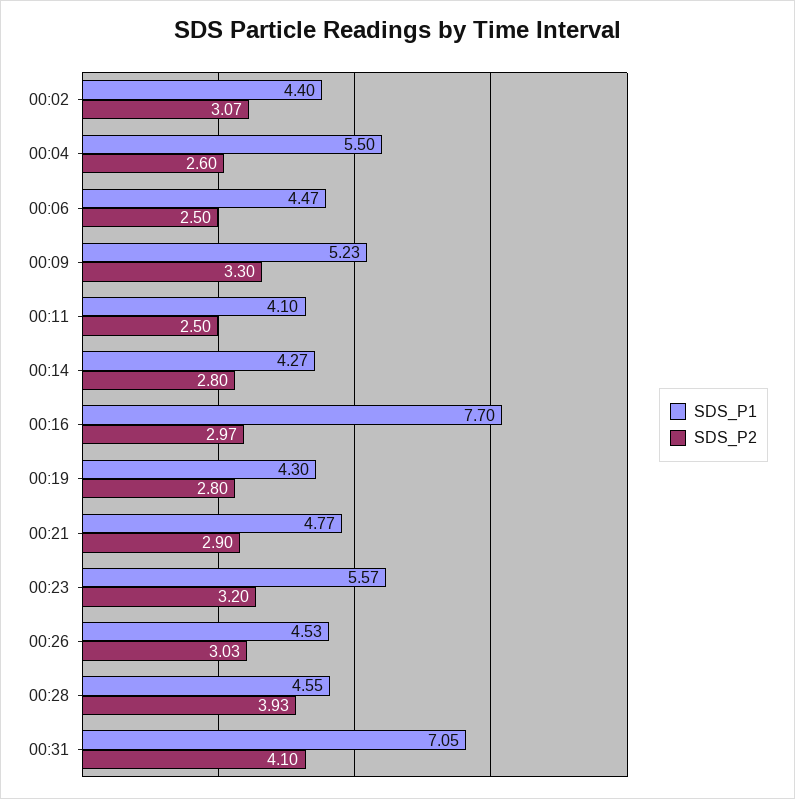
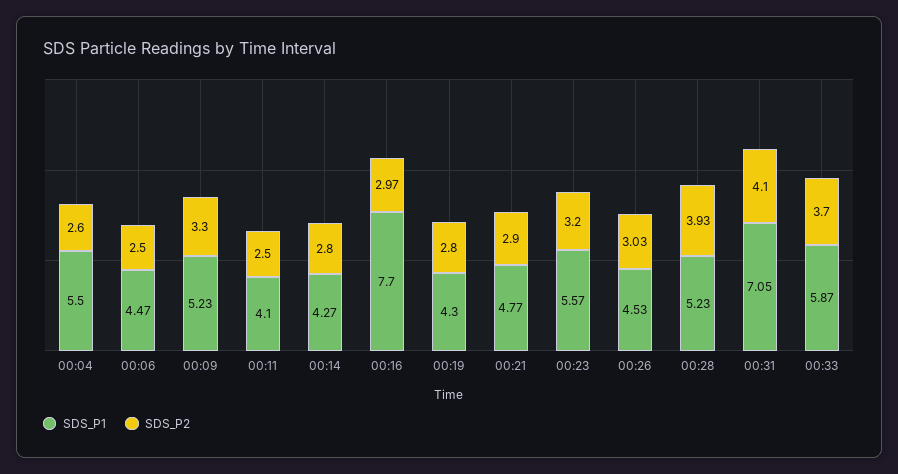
SDS_P1, 00:02: 4.4 -> none
SDS_P2, 00:02: 3.07 -> none
SDS_P1, 00:28: 4.55 -> 5.23
SDS_P1, 00:33: none -> 5.87
SDS_P2, 00:33: none -> 3.7

